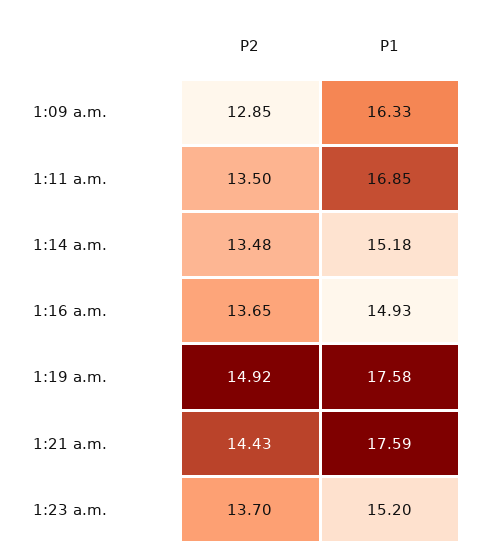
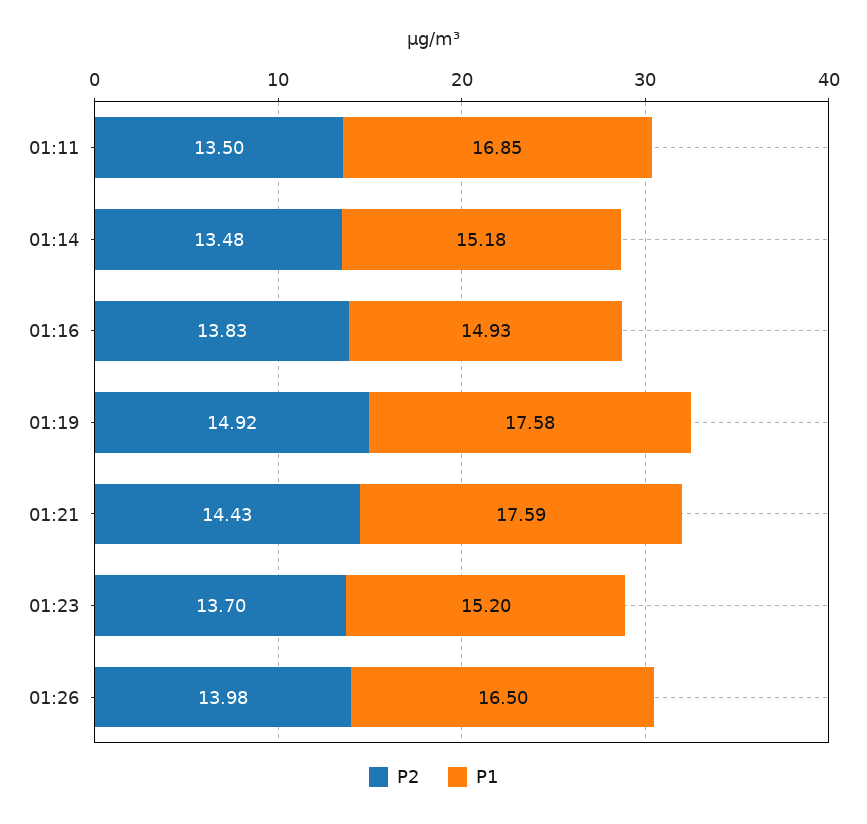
P2, 1:09 a.m.: 12.85 -> none
P1, 1:09 a.m.: 16.33 -> none
P2, 1:16 a.m.: 13.65 -> 13.83
P2, 01:26: none -> 13.98
P1, 01:26: none -> 16.5

